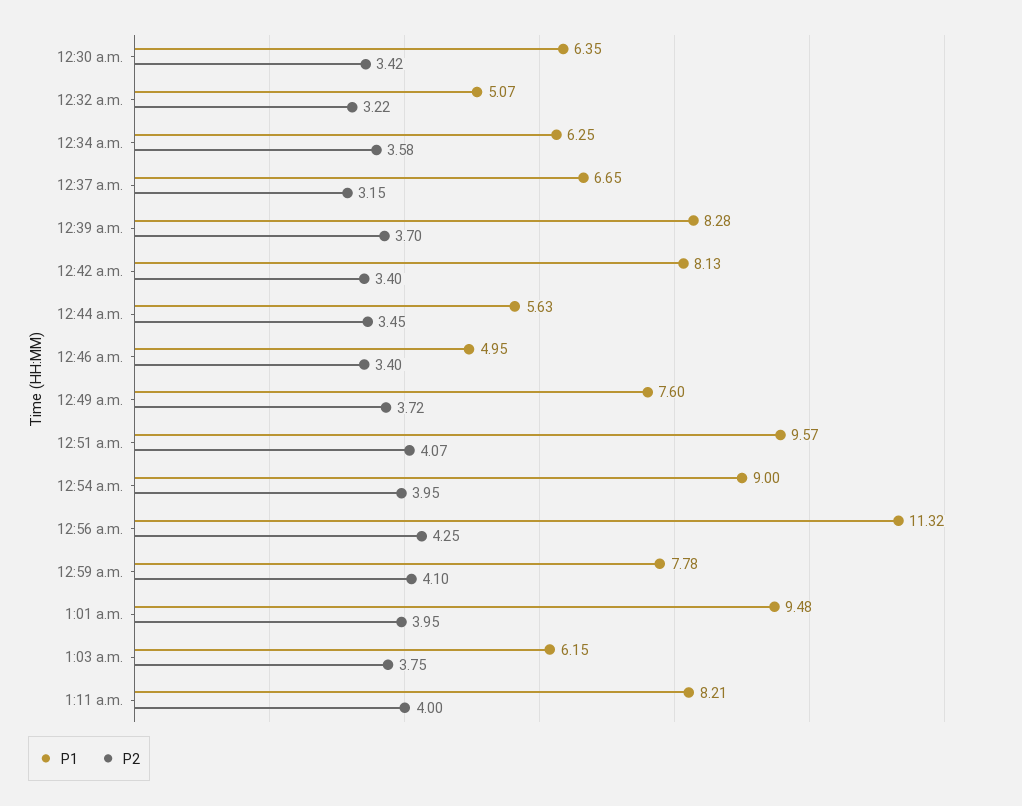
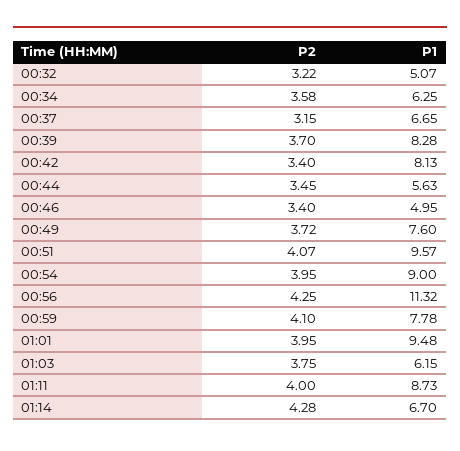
P1, 12:30 a.m.: 6.35 -> none
P2, 12:30 a.m.: 3.42 -> none
P1, 1:11 a.m.: 8.21 -> 8.73
P2, 01:14: none -> 4.28
P1, 01:14: none -> 6.7

